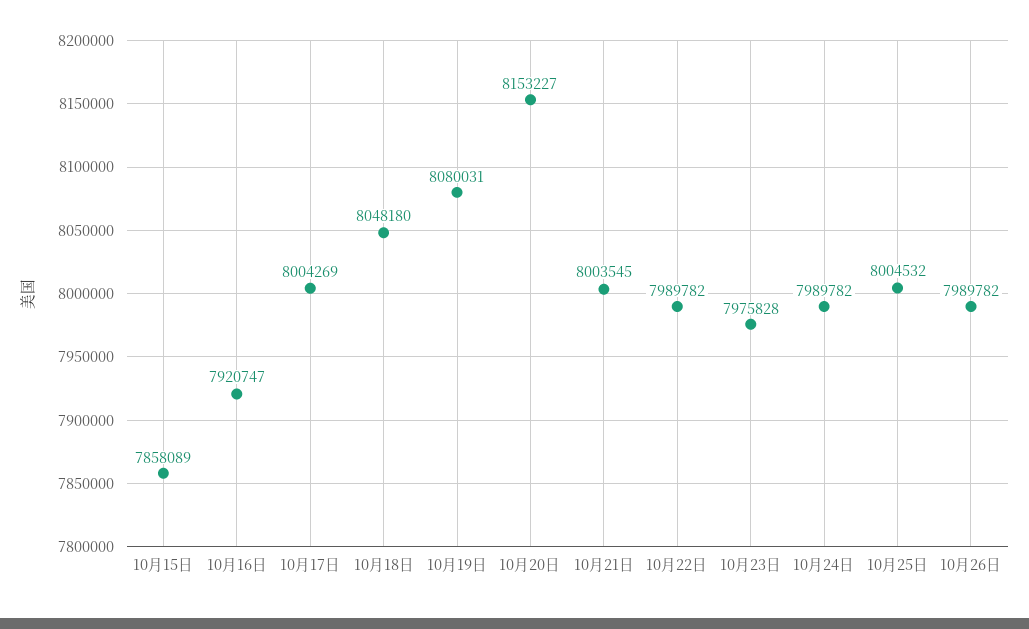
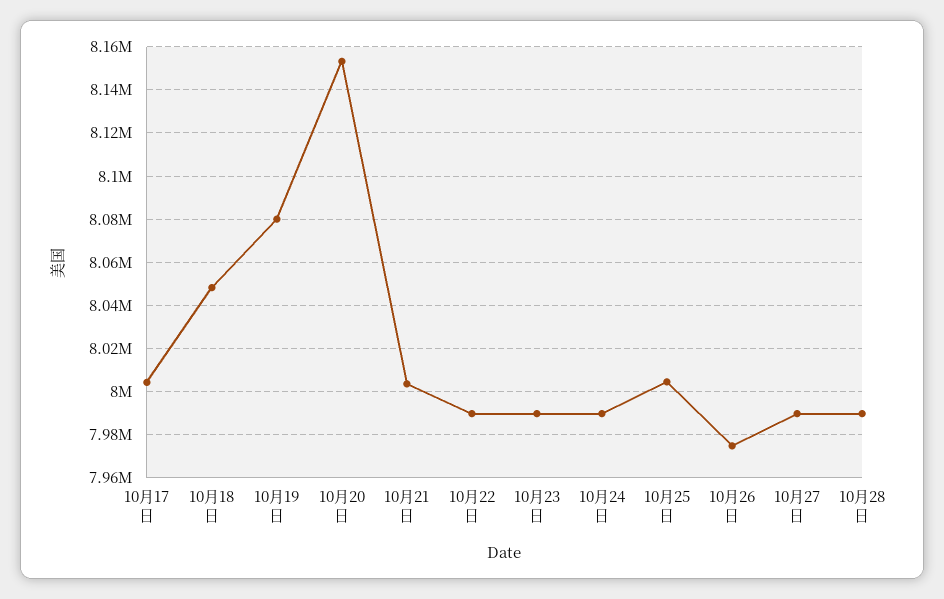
10月15日: 7858089 -> none
10月16日: 7920747 -> none
10月23日: 7975828 -> 7990000
10月26日: 7989782 -> 7975000
10月27日: none -> 7990000
10月28日: none -> 7990000

